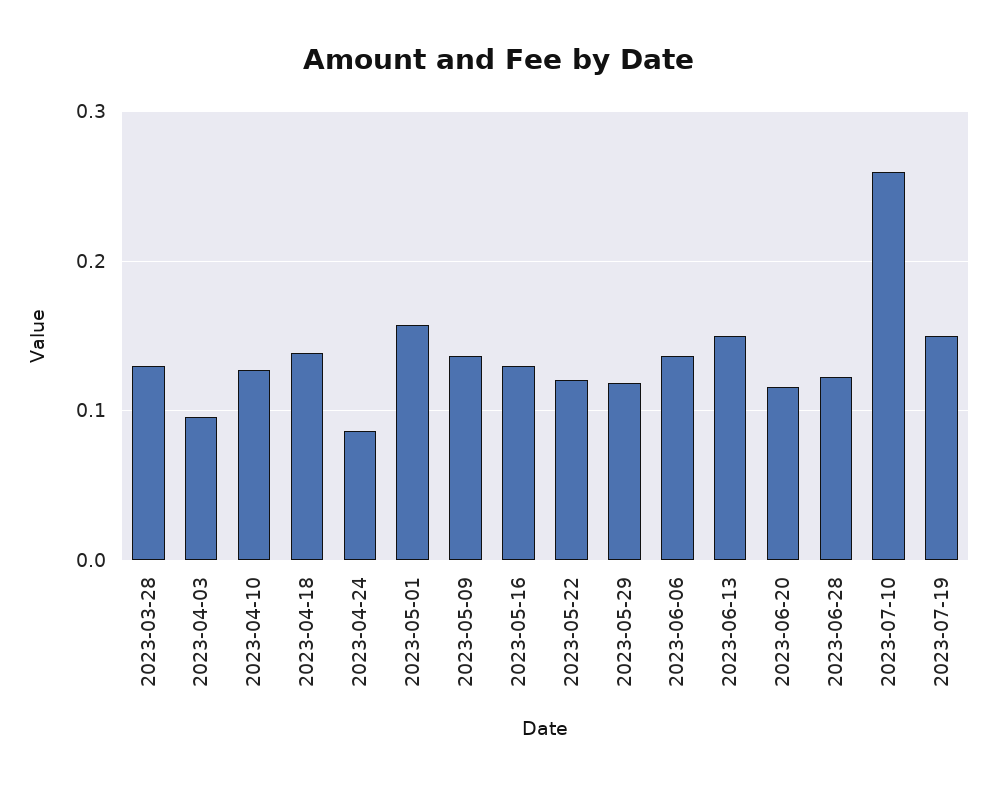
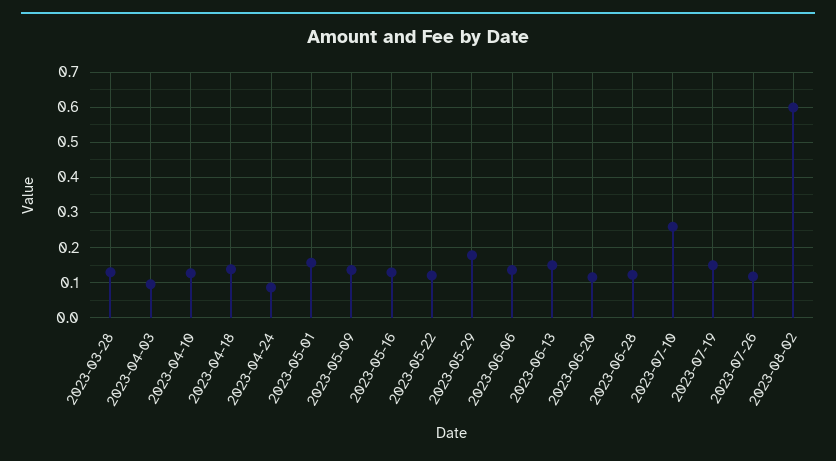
2023-05-29: 0.12 -> 0.18
2023-07-26: none -> 0.12
2023-08-02: none -> 0.6

